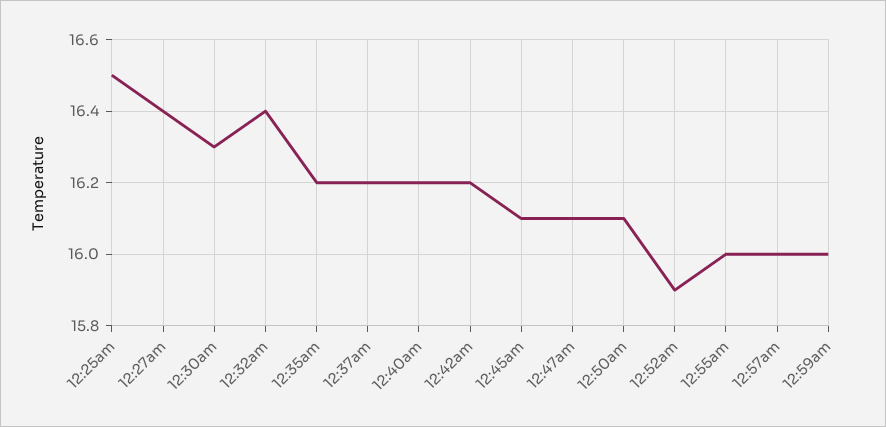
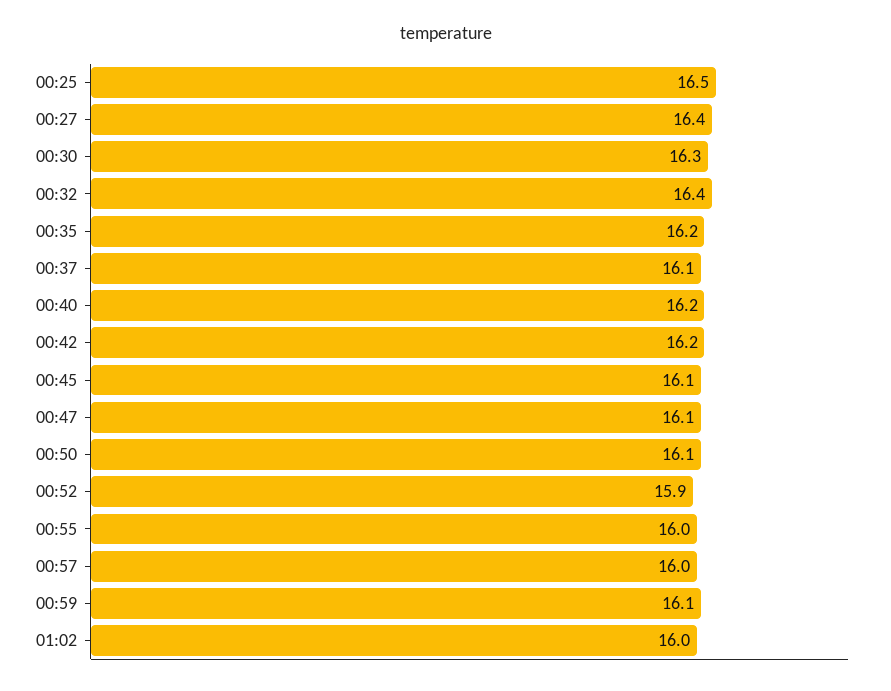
12:37am: 16.2 -> 16.1
12:59am: 16 -> 16.1
01:02: none -> 16

